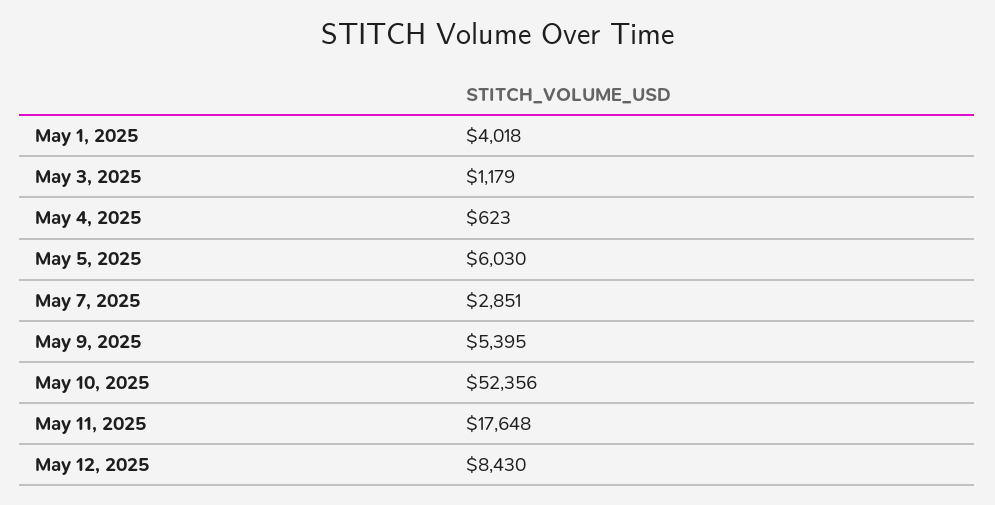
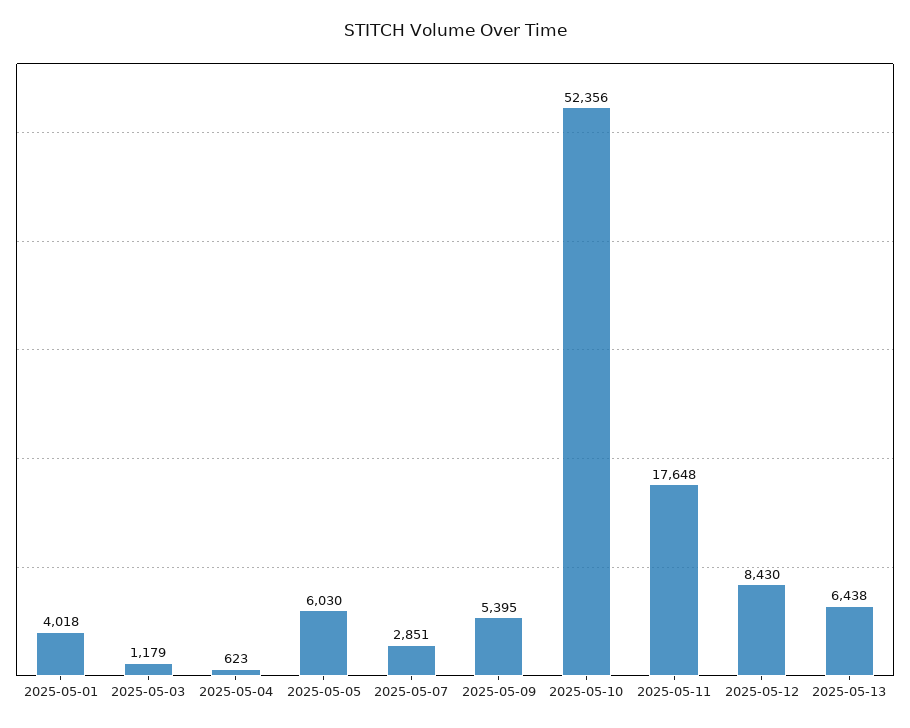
2025-05-13: none -> 6438

